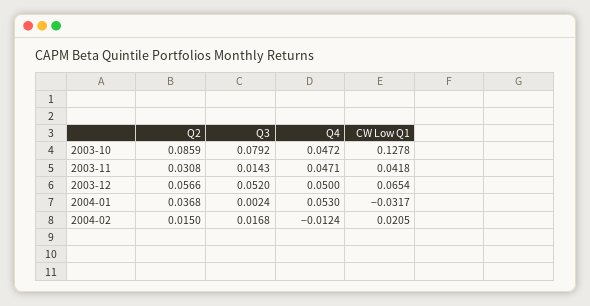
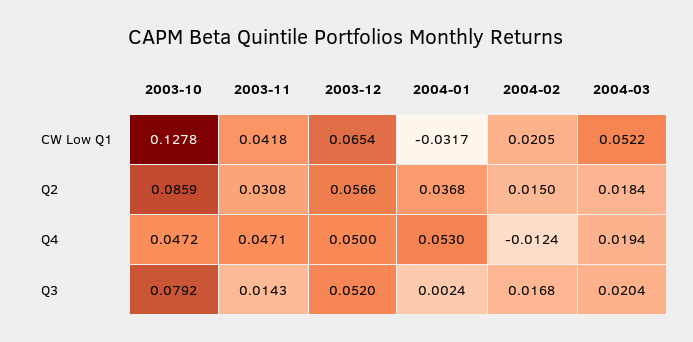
CW Low Q1, 2004-03: none -> 0.0522
Q2, 2004-03: none -> 0.0184
Q4, 2004-03: none -> 0.0194
Q3, 2004-03: none -> 0.0204

